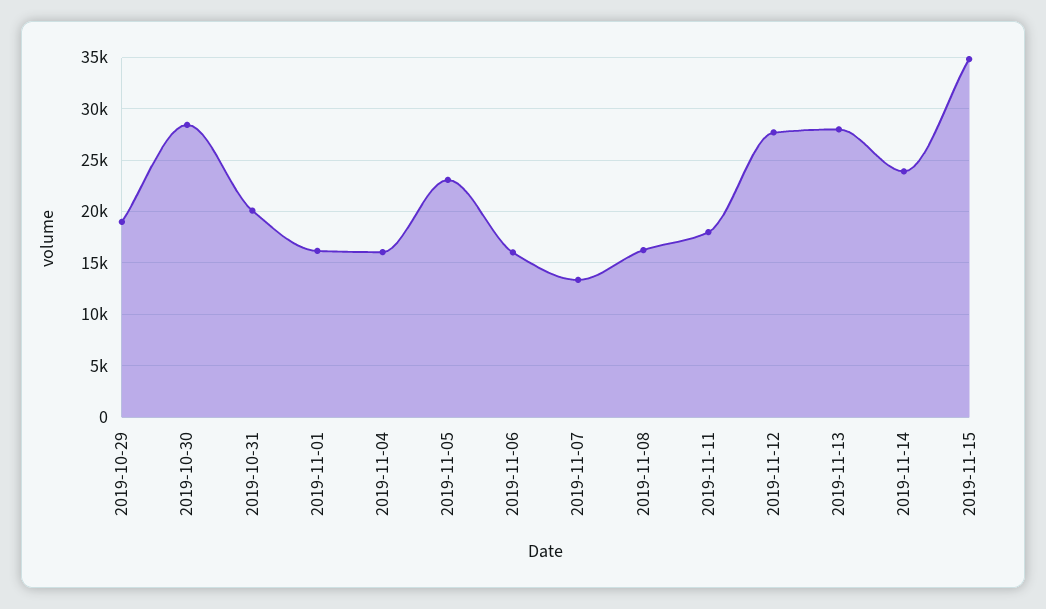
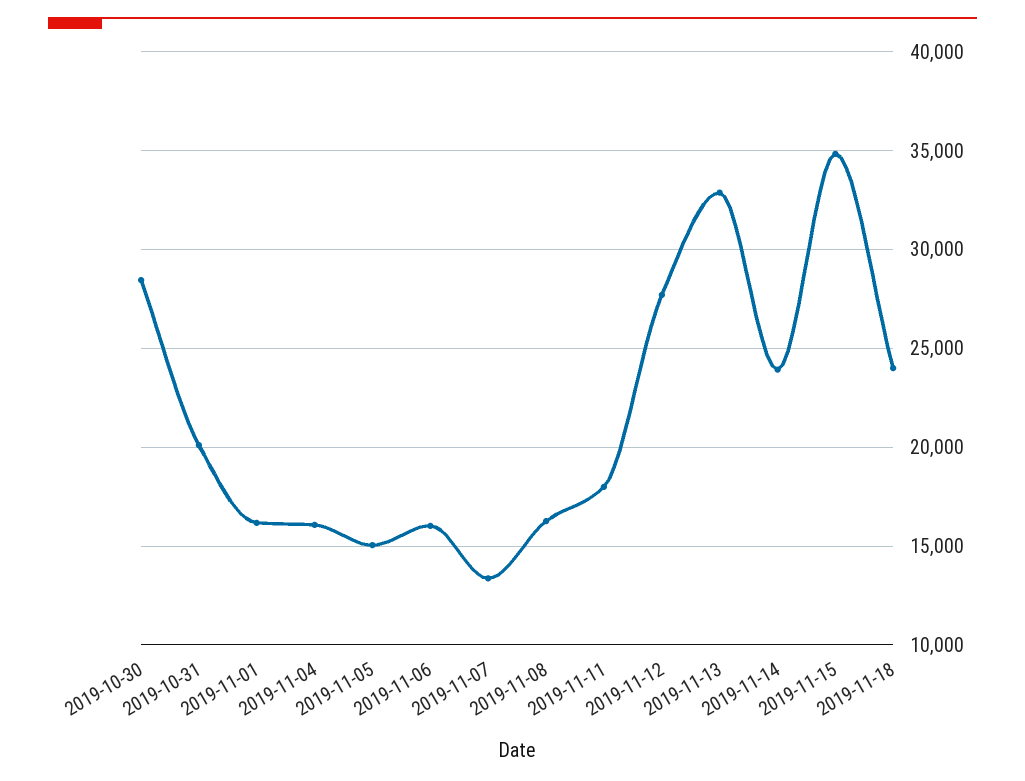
2019-10-29: 19000 -> none
2019-11-05: 23000 -> 15000
2019-11-13: 28000 -> 33000
2019-11-18: none -> 24000

